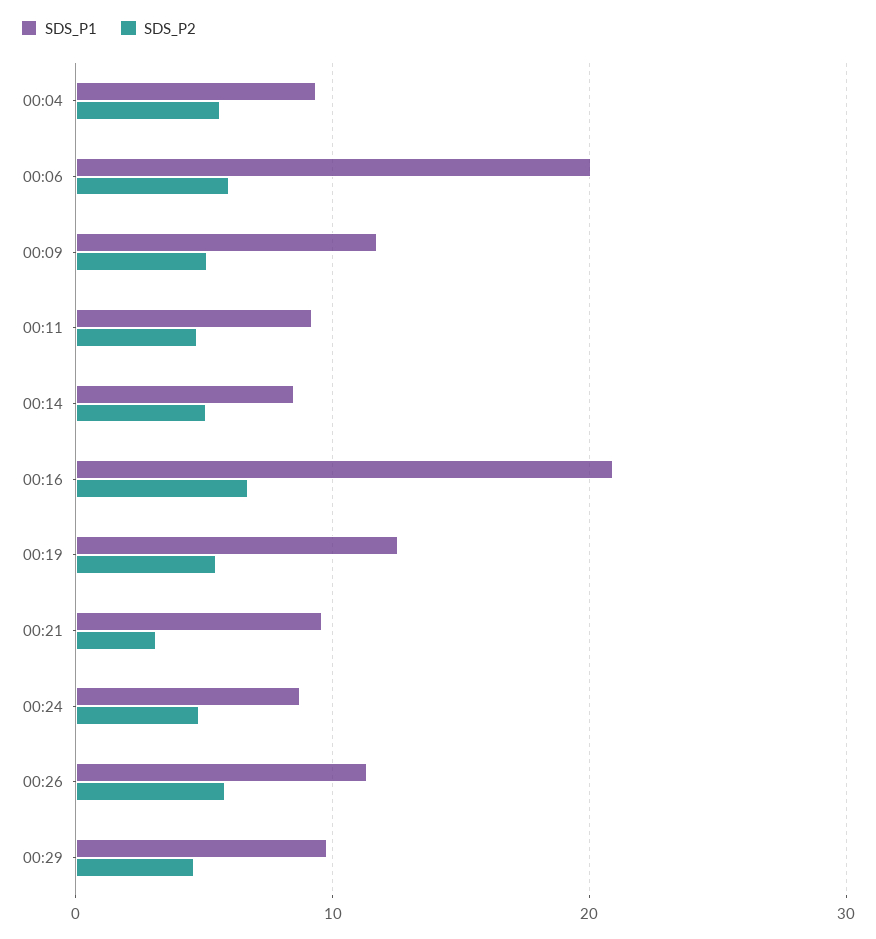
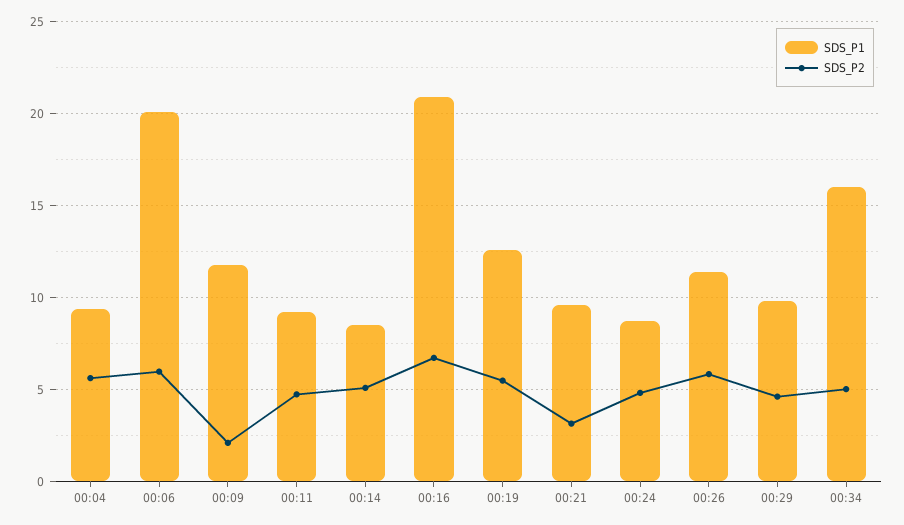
SDS_P2, 00:09: 5 -> 2
SDS_P1, 00:34: none -> 16
SDS_P2, 00:34: none -> 5

